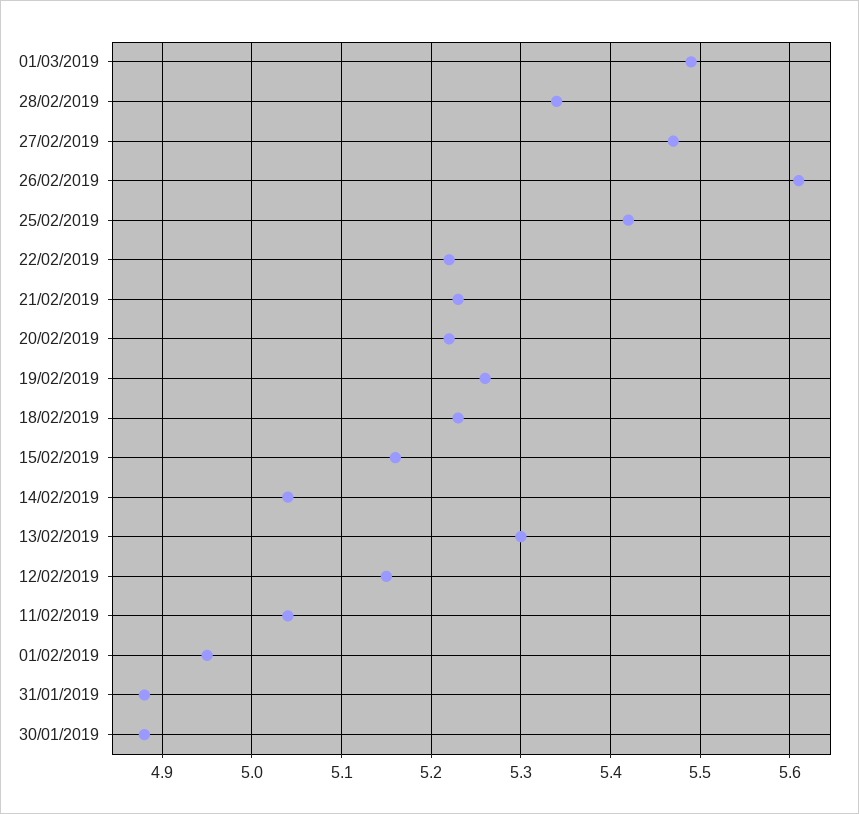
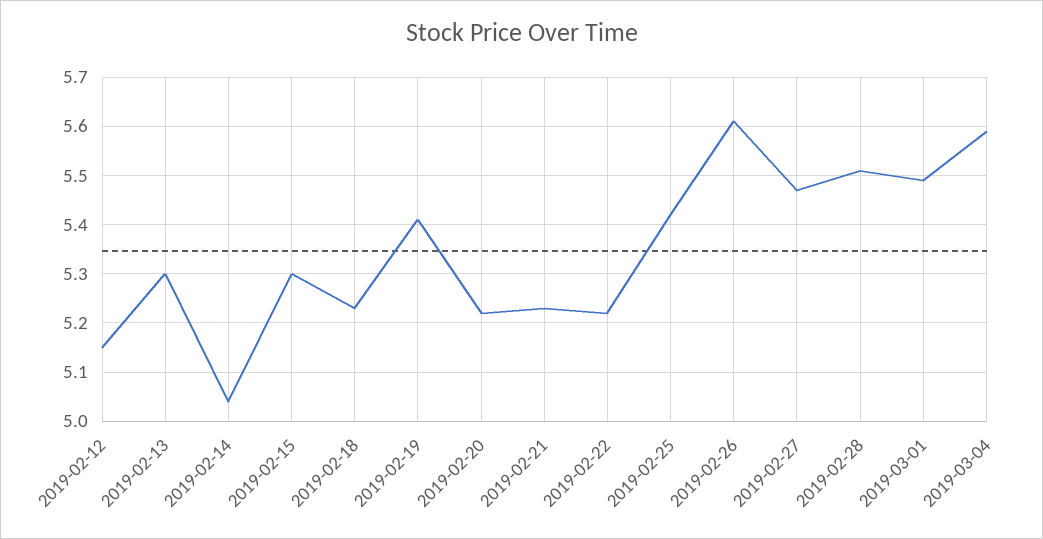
28/02/2019: 5.34 -> 5.5
19/02/2019: 5.26 -> 5.4
15/02/2019: 5.16 -> 5.3
11/02/2019: 5.04 -> none
01/02/2019: 4.95 -> none
31/01/2019: 4.88 -> none
30/01/2019: 4.88 -> none
2019-03-04: none -> 5.6

